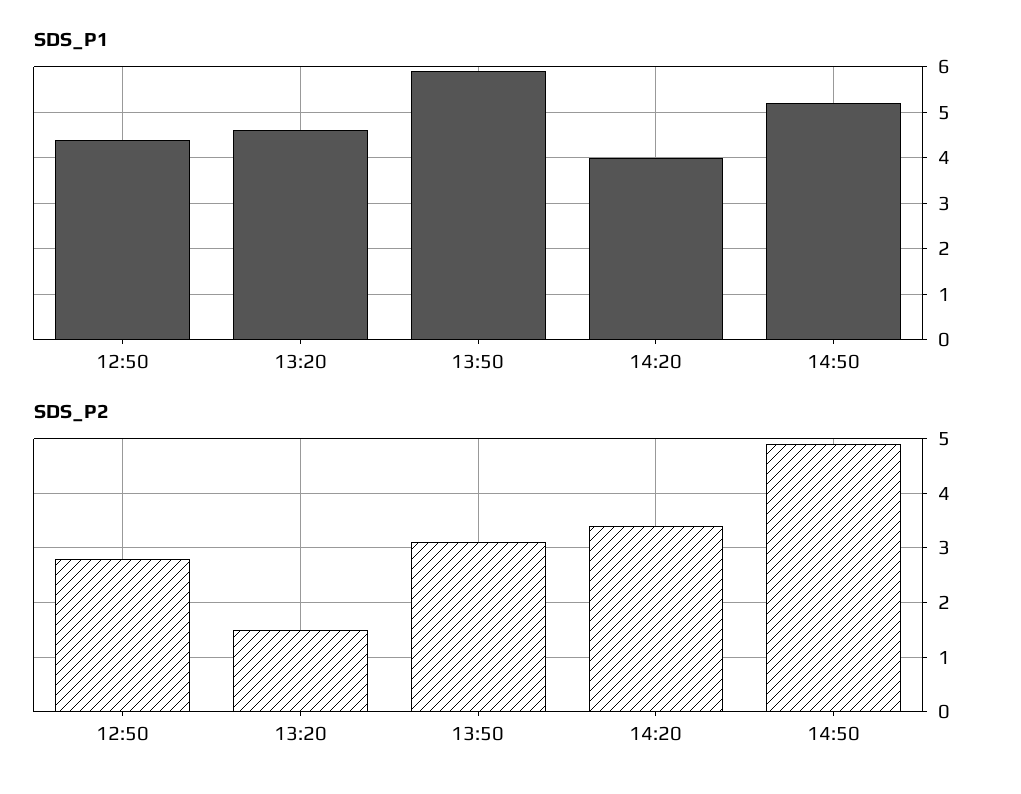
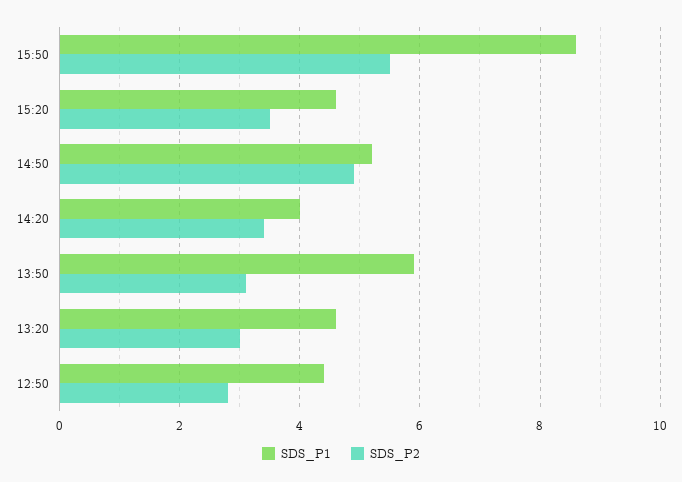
SDS_P2, 13:20: 1.5 -> 3
SDS_P1, 15:50: none -> 8.5
SDS_P2, 15:50: none -> 5.5
SDS_P1, 15:20: none -> 4.5
SDS_P2, 15:20: none -> 3.5

